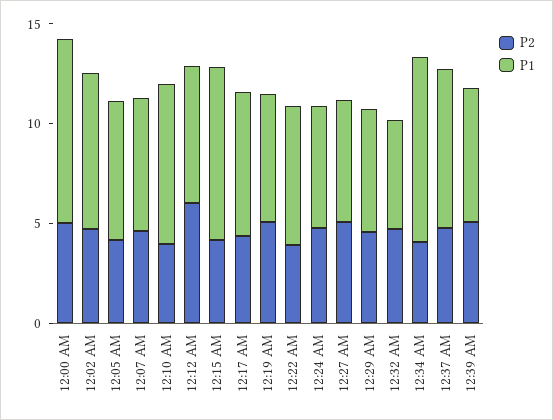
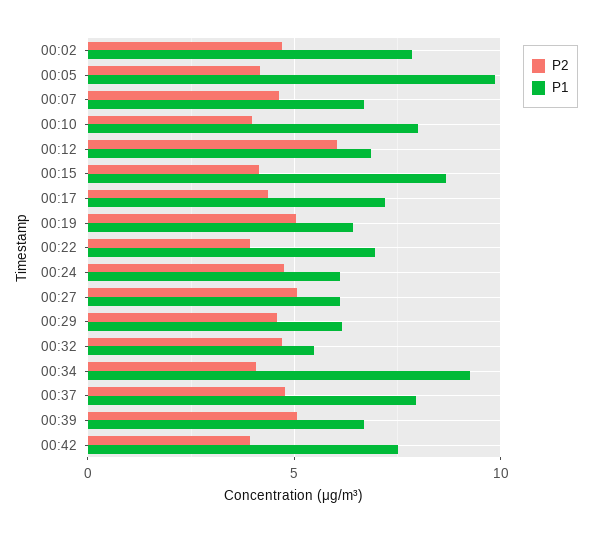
P2, 12:00 AM: 5 -> none
P1, 12:00 AM: 9 -> none
P1, 12:05 AM: 7 -> 10
P2, 00:42: none -> 4
P1, 00:42: none -> 7.5

